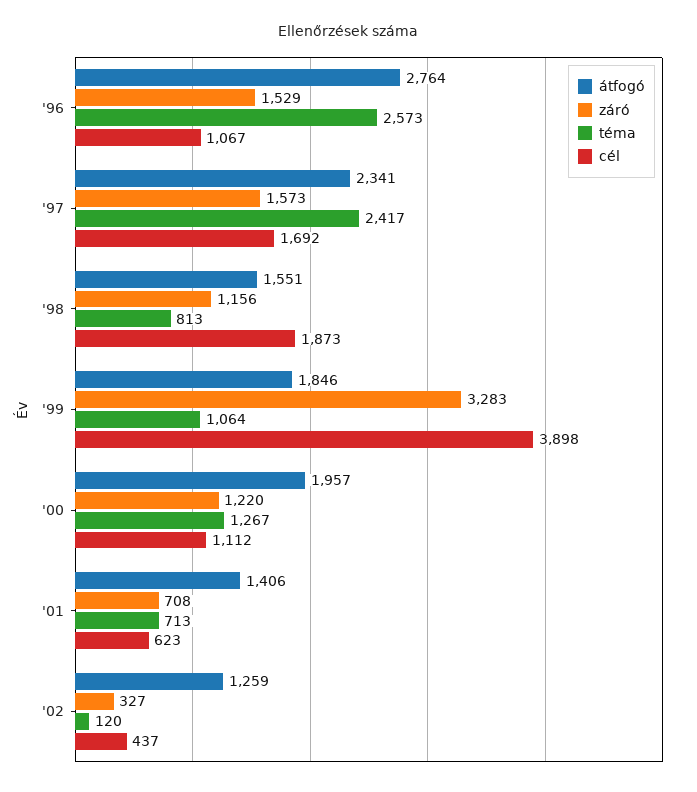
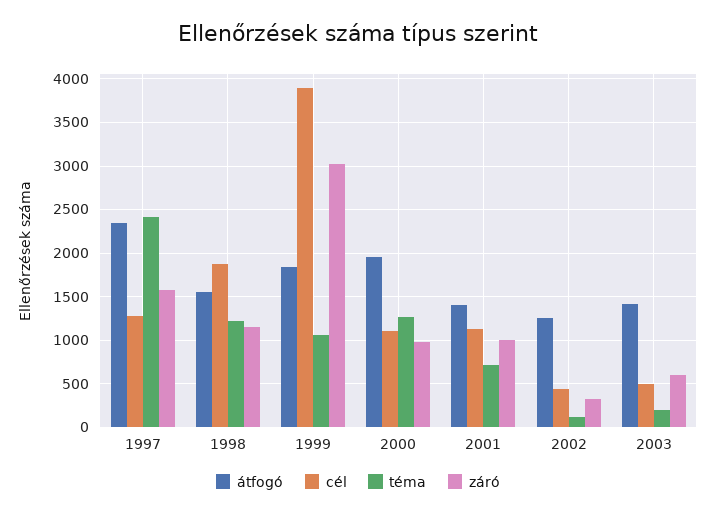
átfogó, '96: 2764 -> none
záró, '96: 1529 -> none
téma, '96: 2573 -> none
cél, '96: 1067 -> none
cél, '97: 1692 -> 1300
téma, '98: 813 -> 1200
záró, '99: 3283 -> 3000
záró, '00: 1220 -> 1000
záró, '01: 708 -> 1000
cél, '01: 623 -> 1100
átfogó, 2003: none -> 1400
cél, 2003: none -> 500
téma, 2003: none -> 200
záró, 2003: none -> 600

